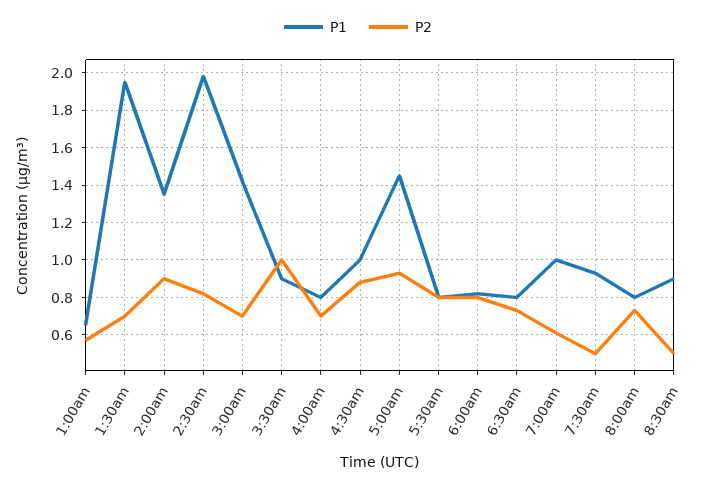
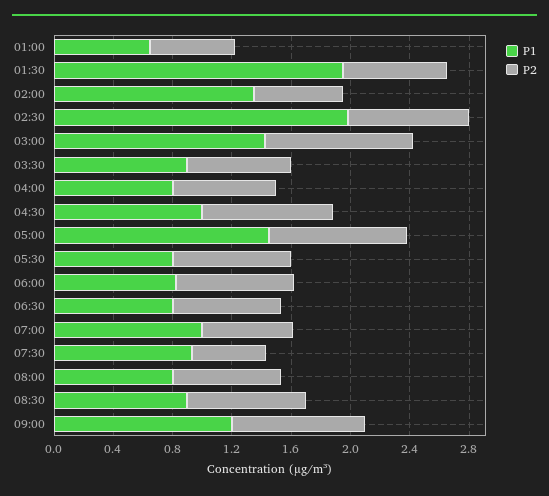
P2, 2:00am: 0.9 -> 0.6
P2, 3:00am: 0.7 -> 1
P2, 3:30am: 1 -> 0.7
P2, 8:30am: 0.5 -> 0.8
P1, 09:00: none -> 1.2
P2, 09:00: none -> 0.9

